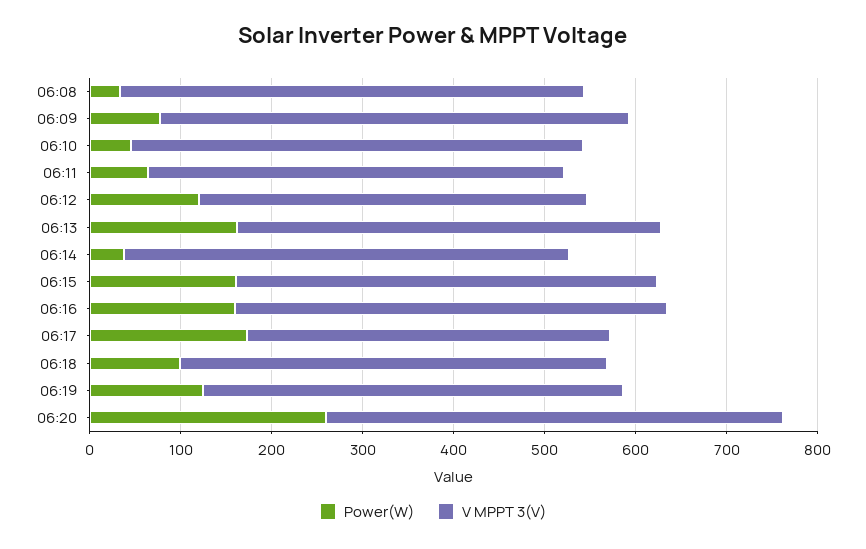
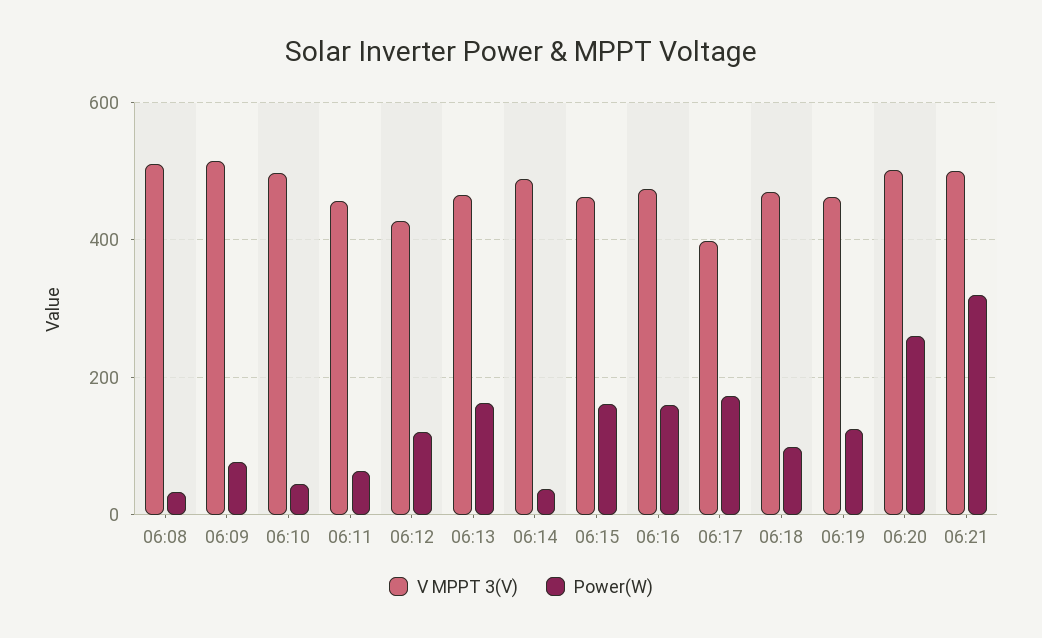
V MPPT 3(V), 06:21: none -> 500
Power(W), 06:21: none -> 320

